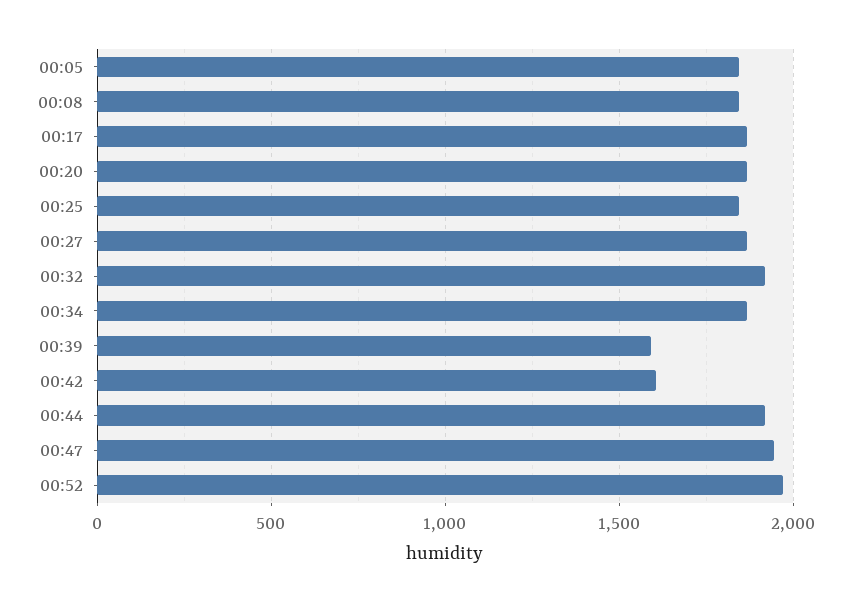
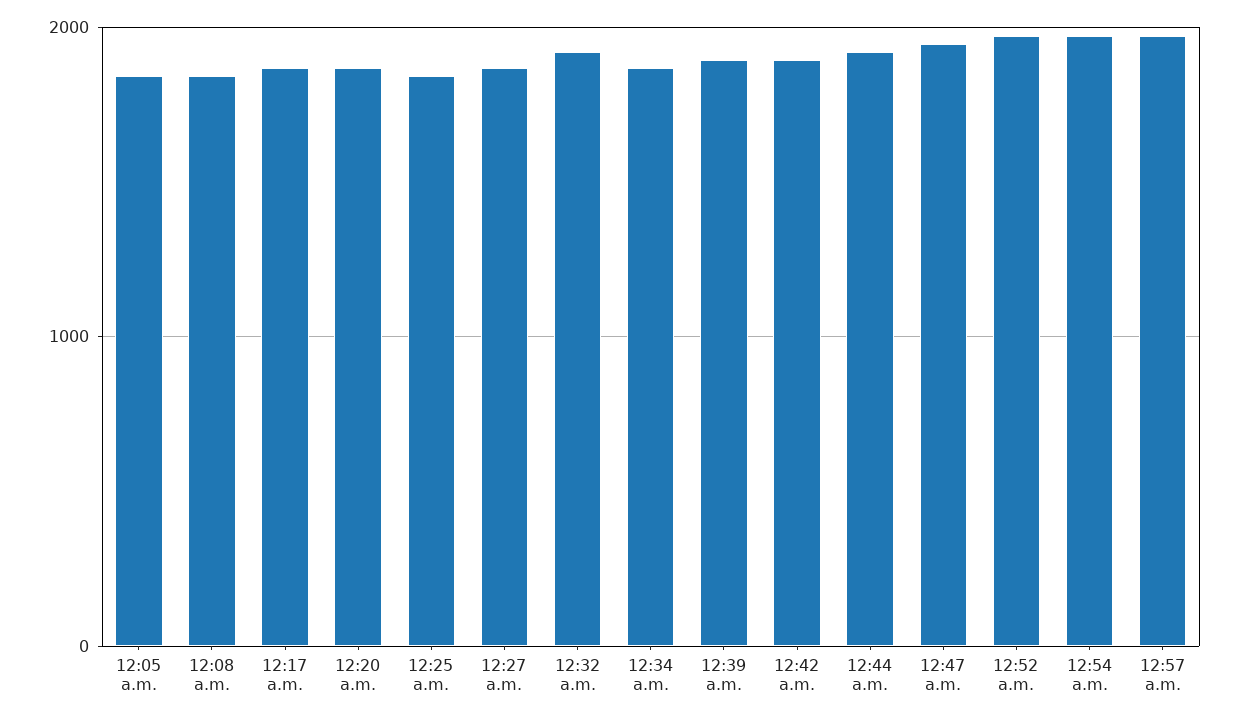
00:39: 1600 -> 1900
00:42: 1600 -> 1900
12:54 a.m.: none -> 2000
12:57 a.m.: none -> 2000

